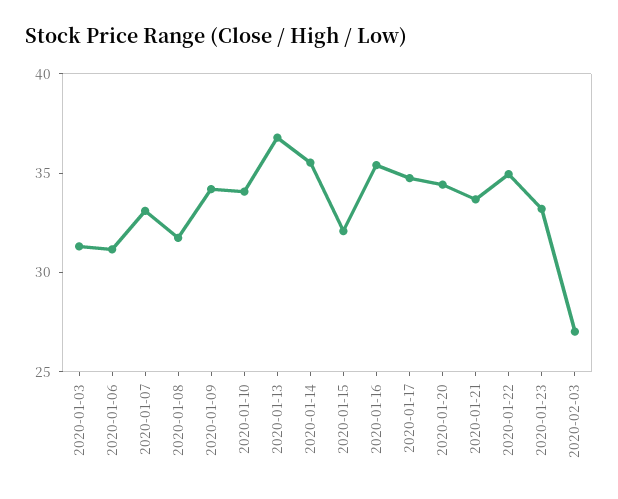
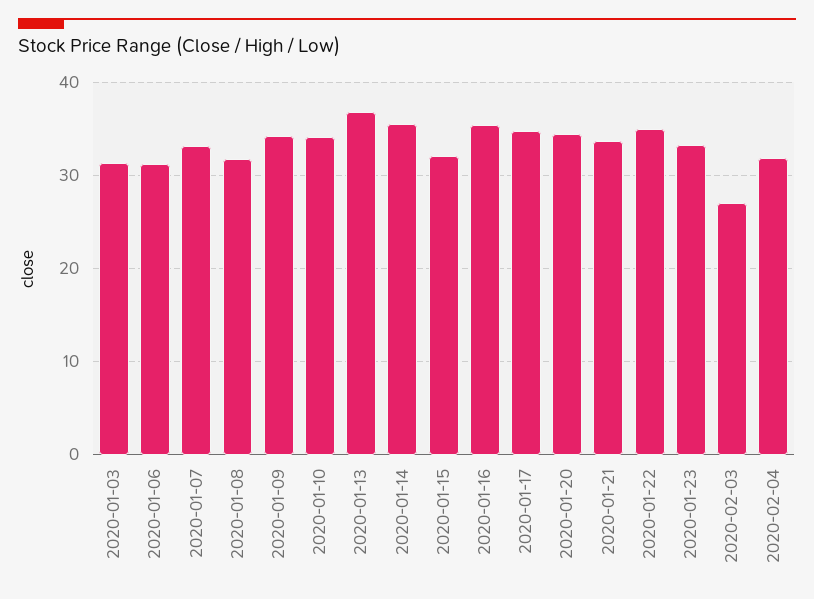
2020-02-04: none -> 32

